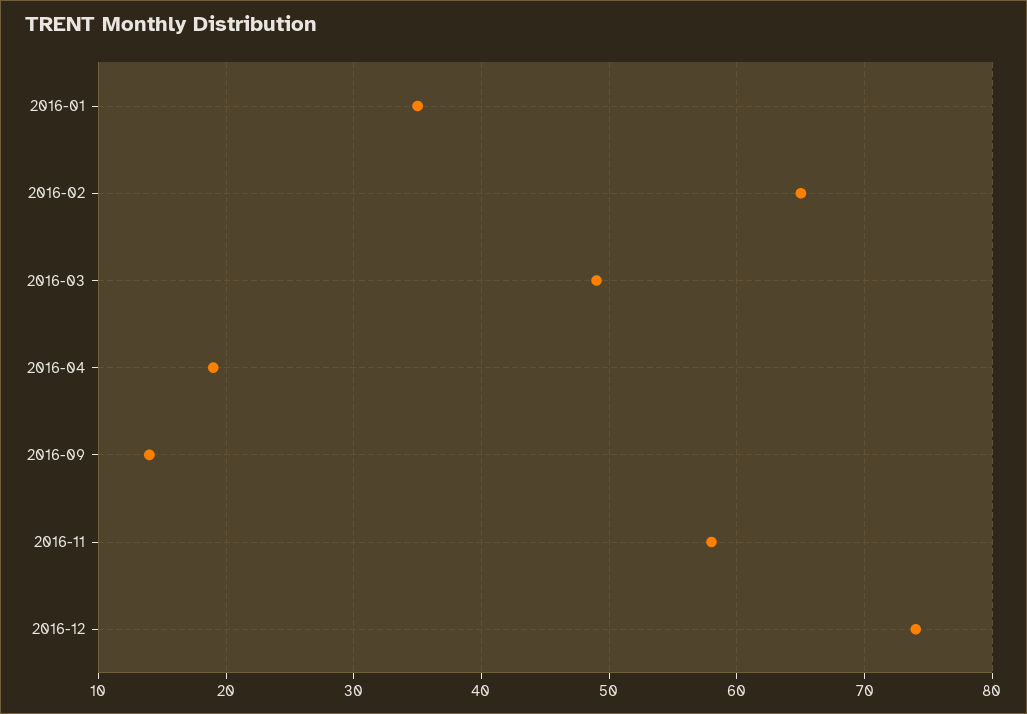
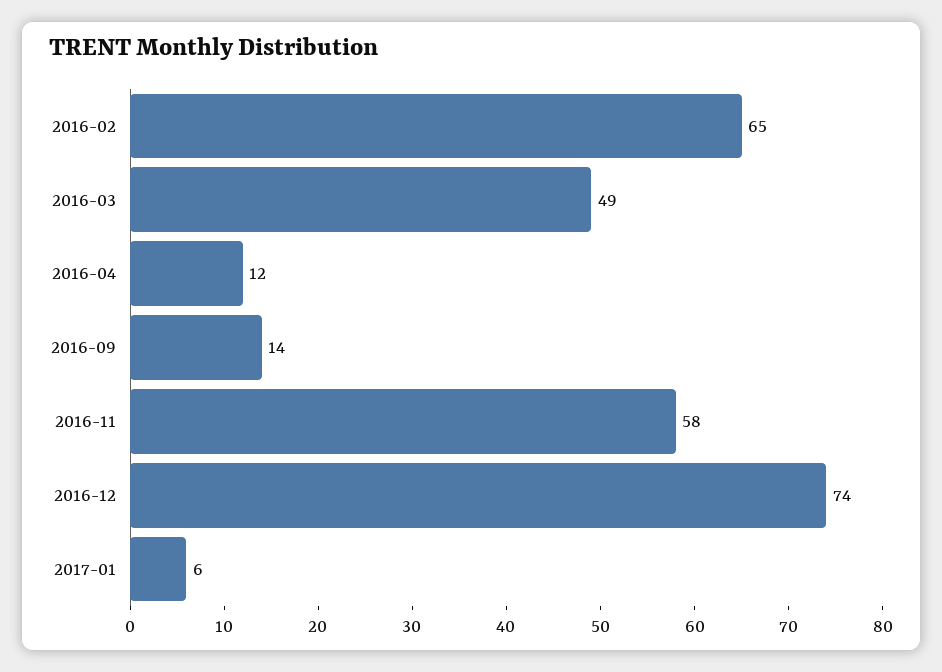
2016-01: 35 -> none
2016-04: 19 -> 12
2017-01: none -> 6

